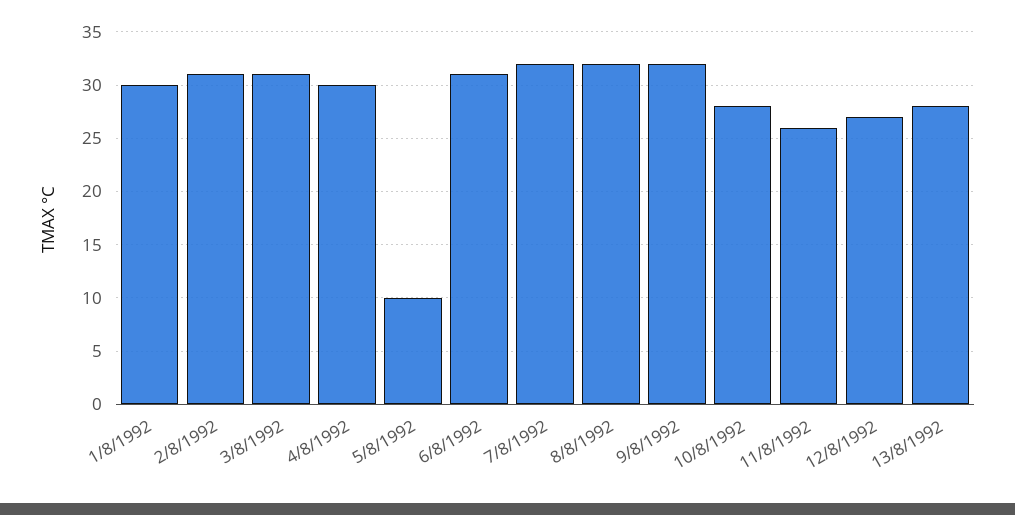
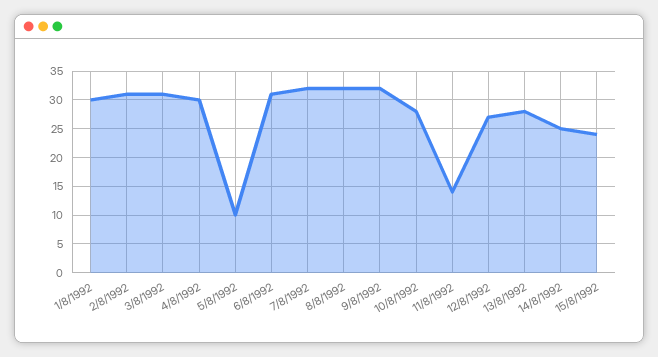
11/8/1992: 26 -> 15
14/8/1992: none -> 25
15/8/1992: none -> 25

